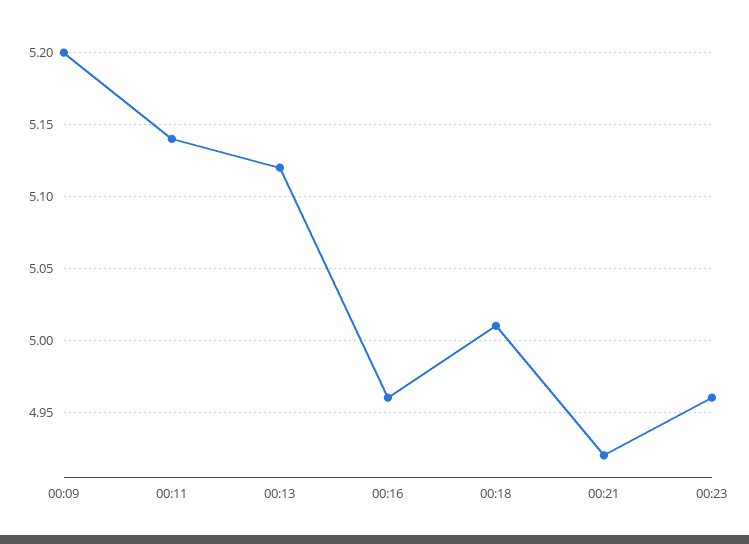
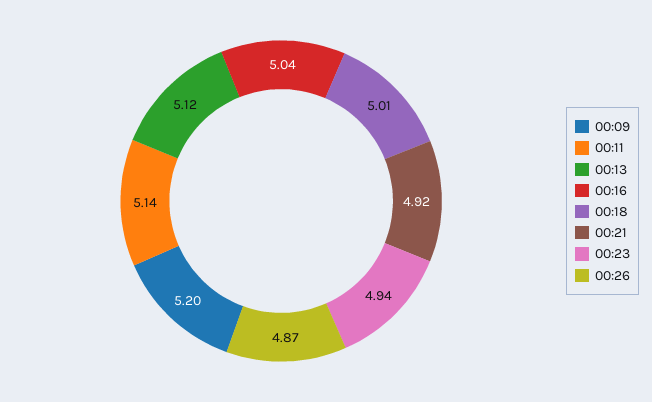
00:16: 4.96 -> 5.04
00:23: 4.96 -> 4.94
00:26: none -> 4.87

